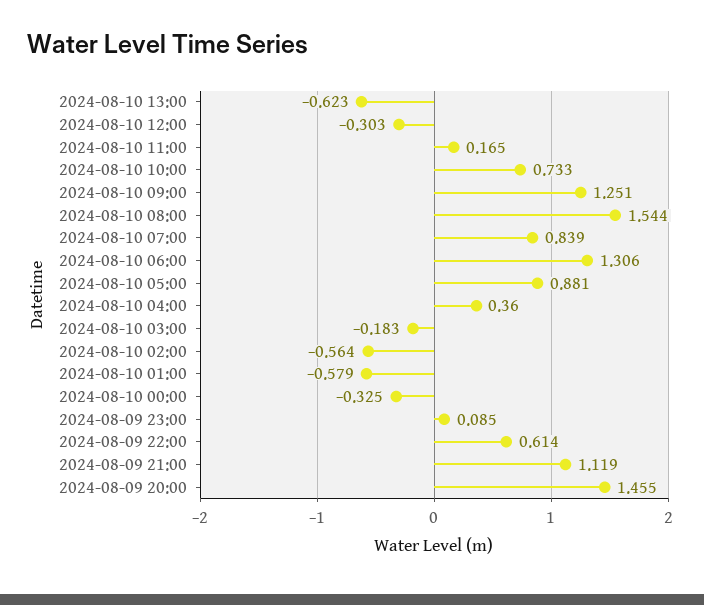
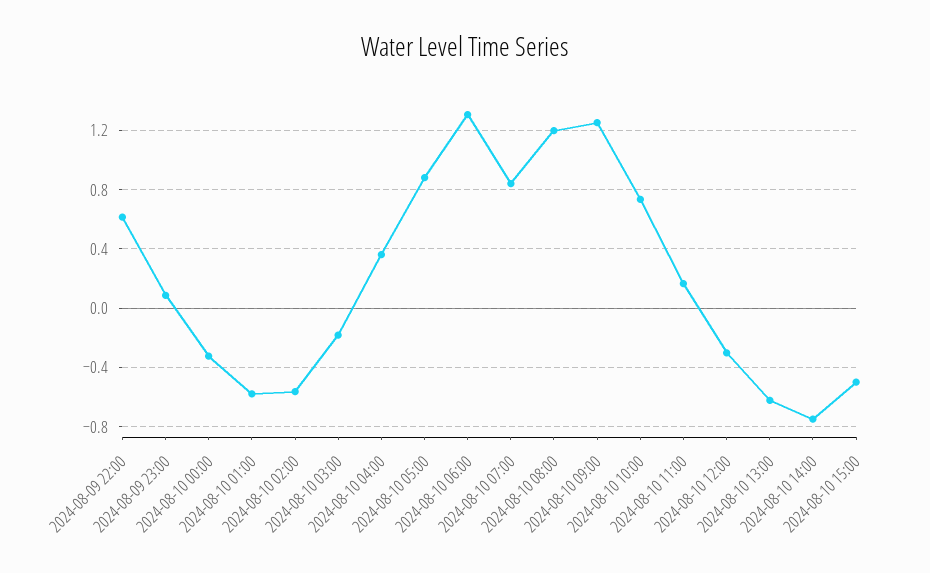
2024-08-10 08:00: 1.544 -> 1.2
2024-08-09 21:00: 1.119 -> none
2024-08-09 20:00: 1.455 -> none
2024-08-10 14:00: none -> -0.75
2024-08-10 15:00: none -> -0.5

